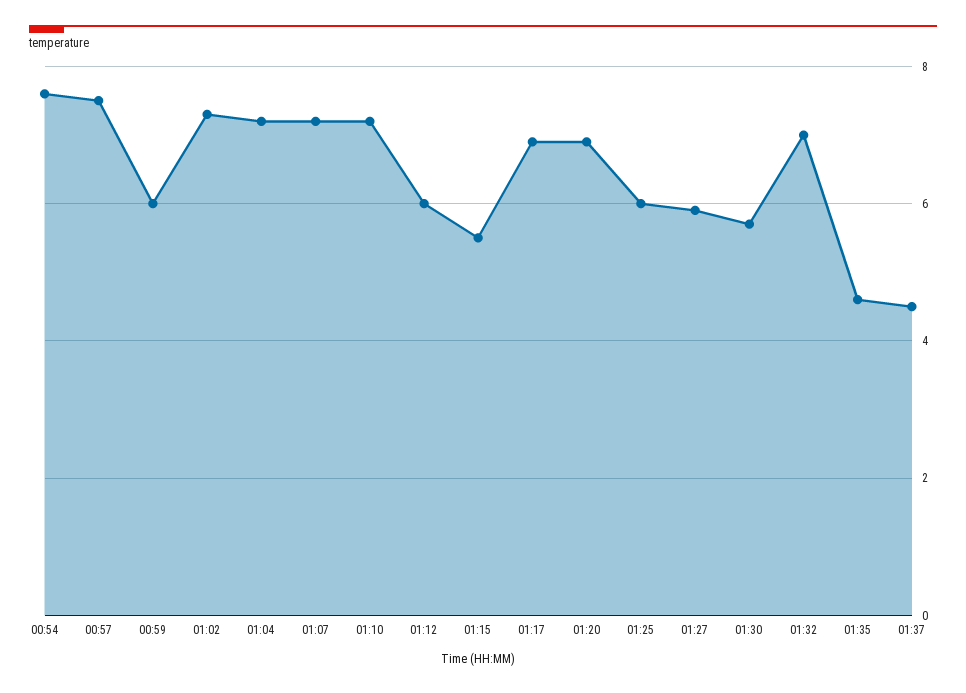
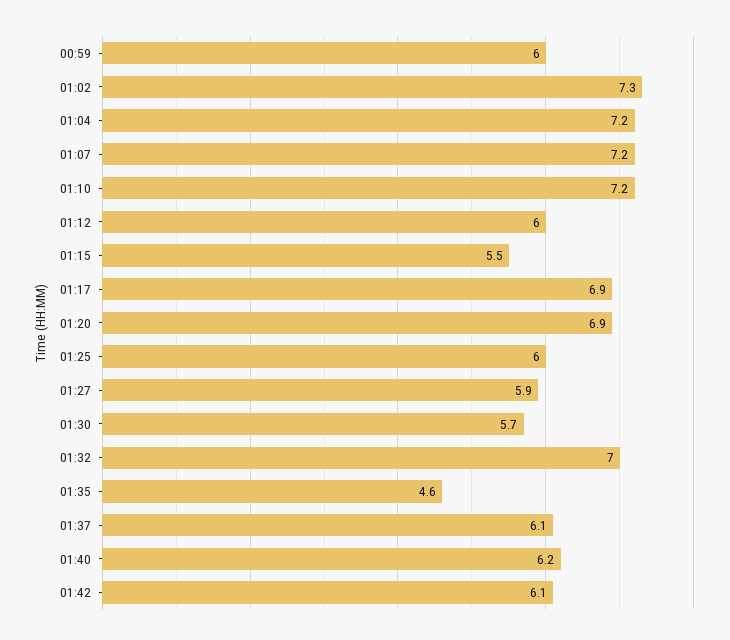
00:54: 7.5 -> none
00:57: 7.5 -> none
01:37: 4.5 -> 6.1
01:40: none -> 6.2
01:42: none -> 6.1

